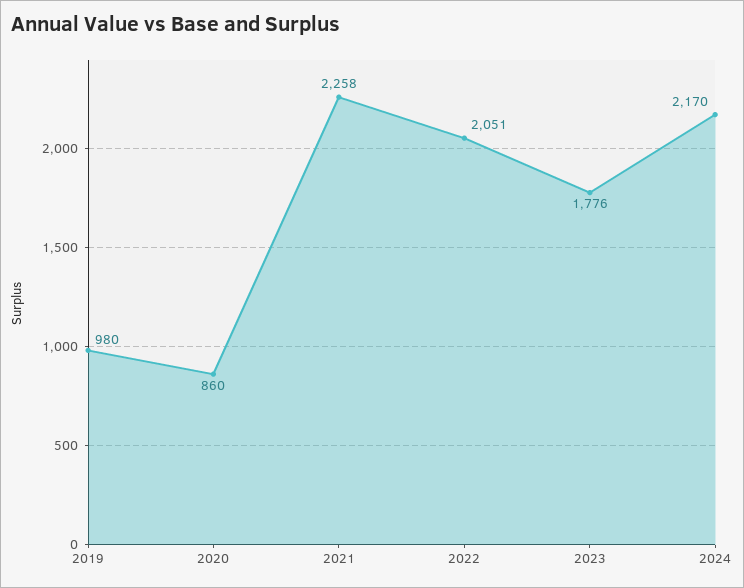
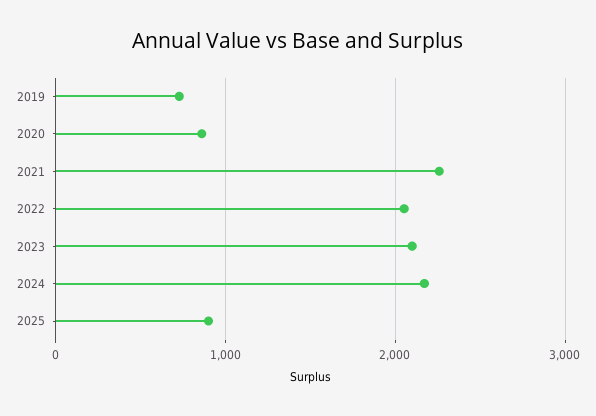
2019: 980 -> 700
2023: 1776 -> 2100
2025: none -> 900

